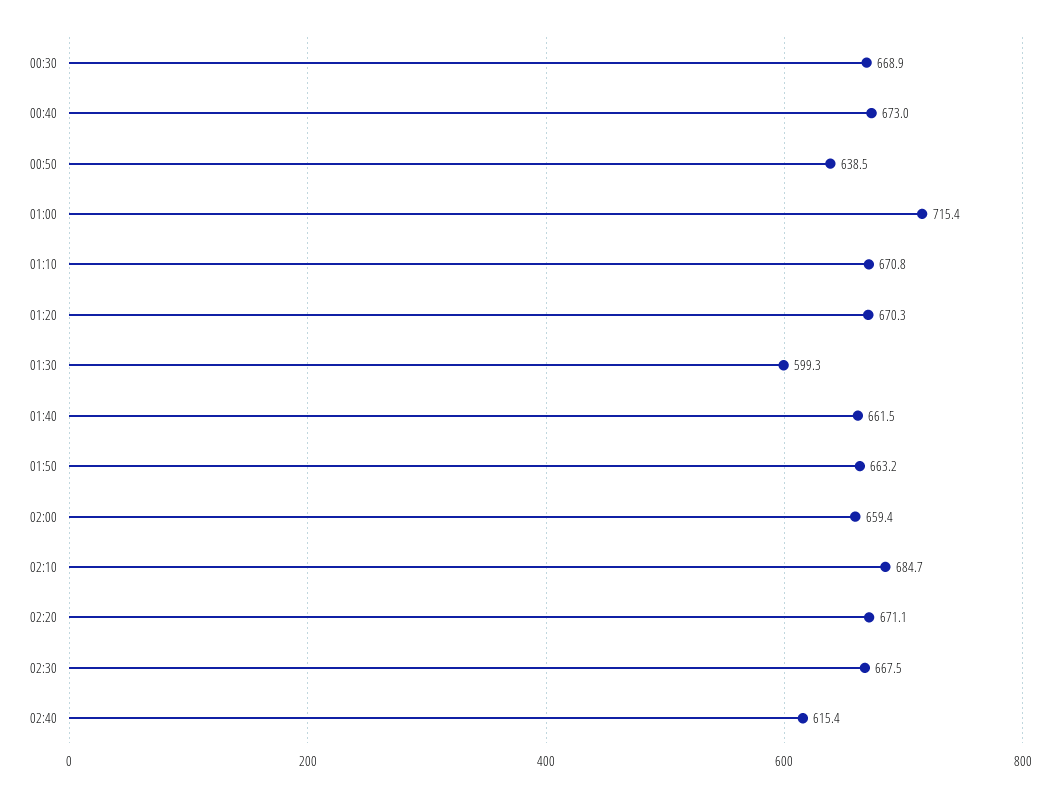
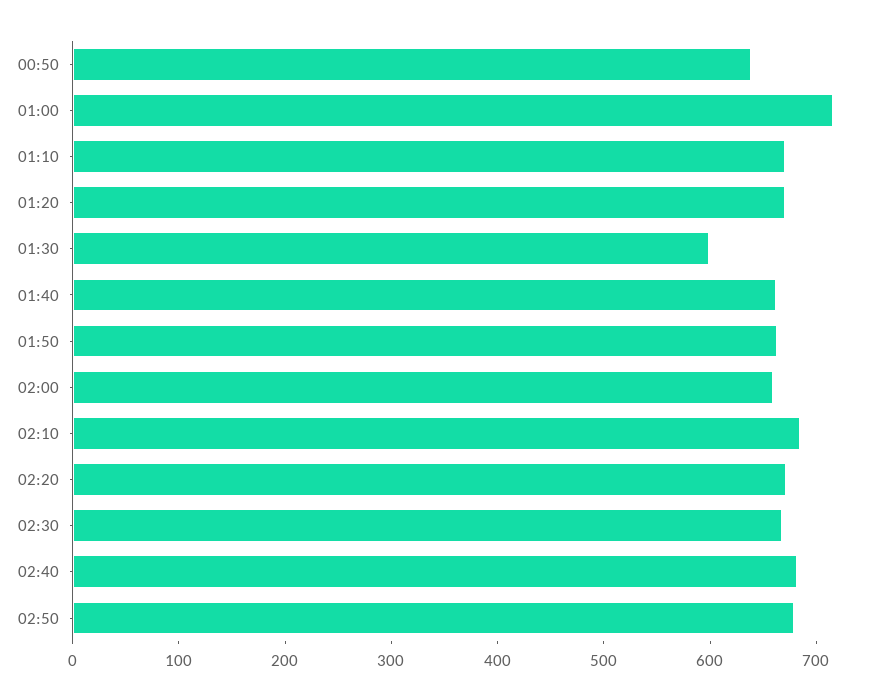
00:30: 668.9 -> none
00:40: 673 -> none
02:40: 615.4 -> 680
02:50: none -> 680

